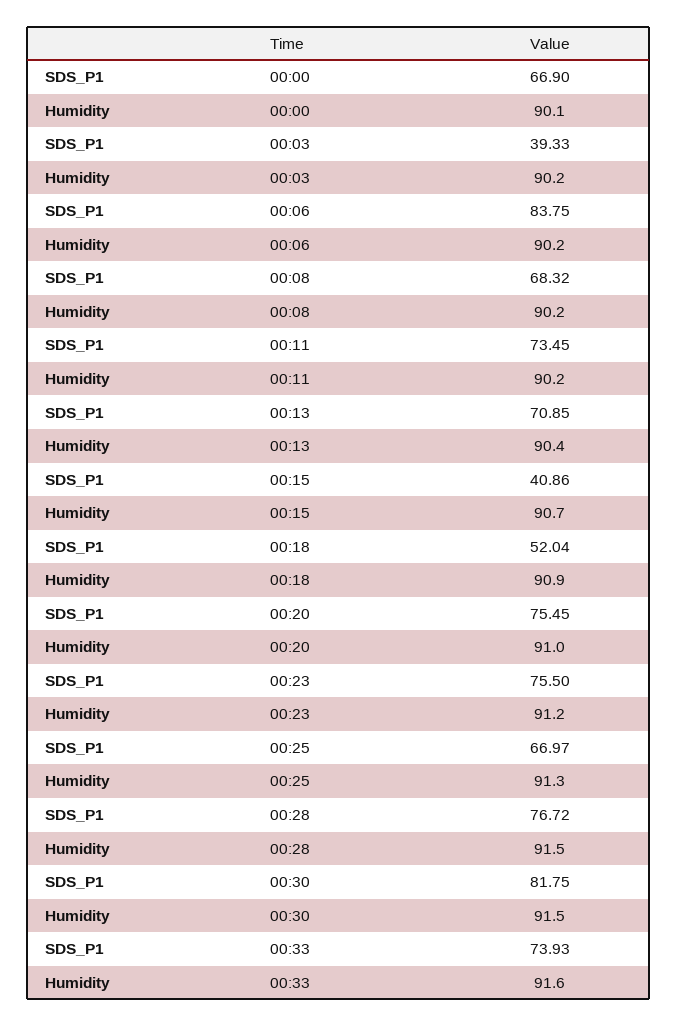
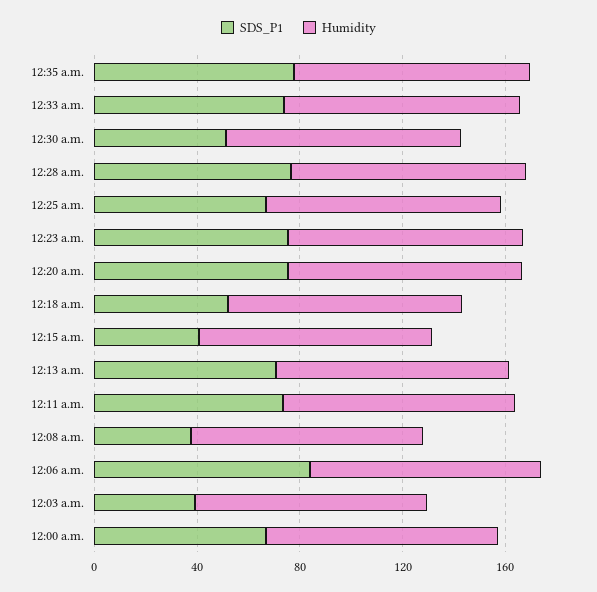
SDS_P1, 00:08: 68.32 -> 40
SDS_P1, 00:30: 81.75 -> 50
SDS_P1, 12:35 a.m.: none -> 80
Humidity, 12:35 a.m.: none -> 90

